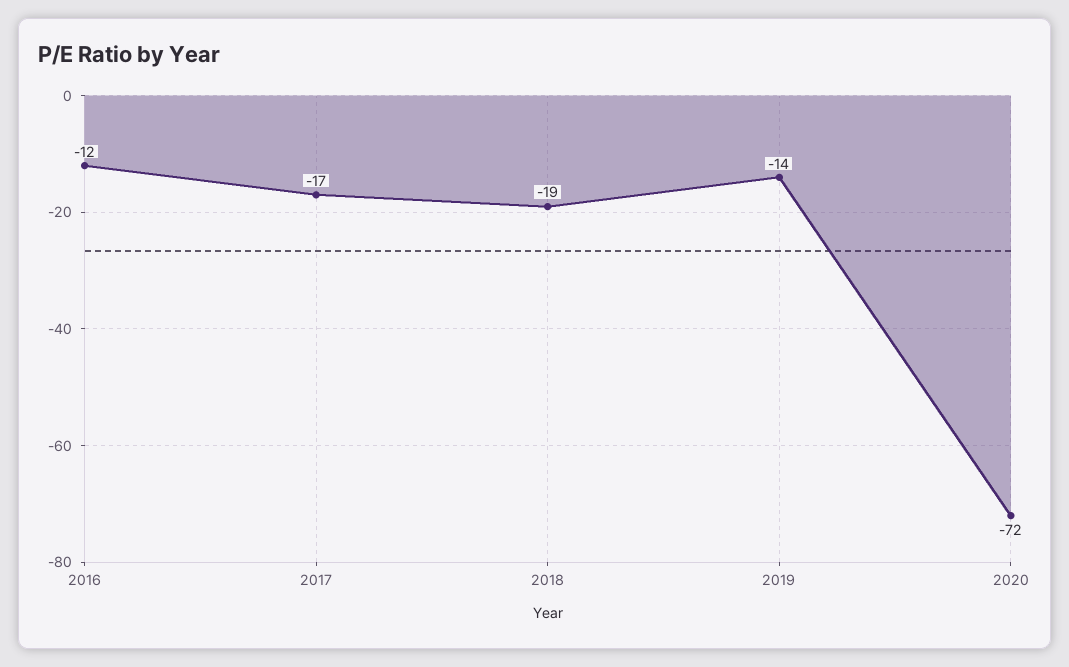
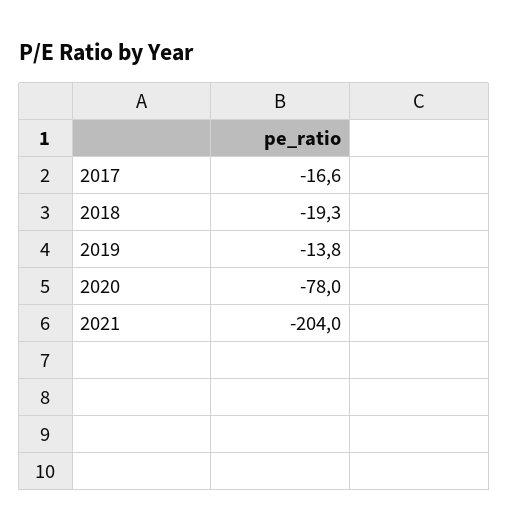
2016: -12 -> none
2020: -72 -> -78
2021: none -> -204

